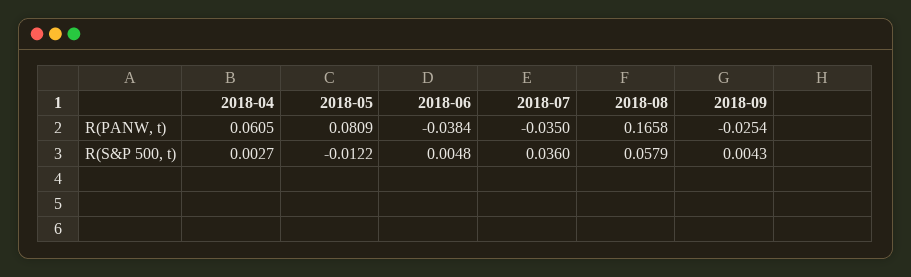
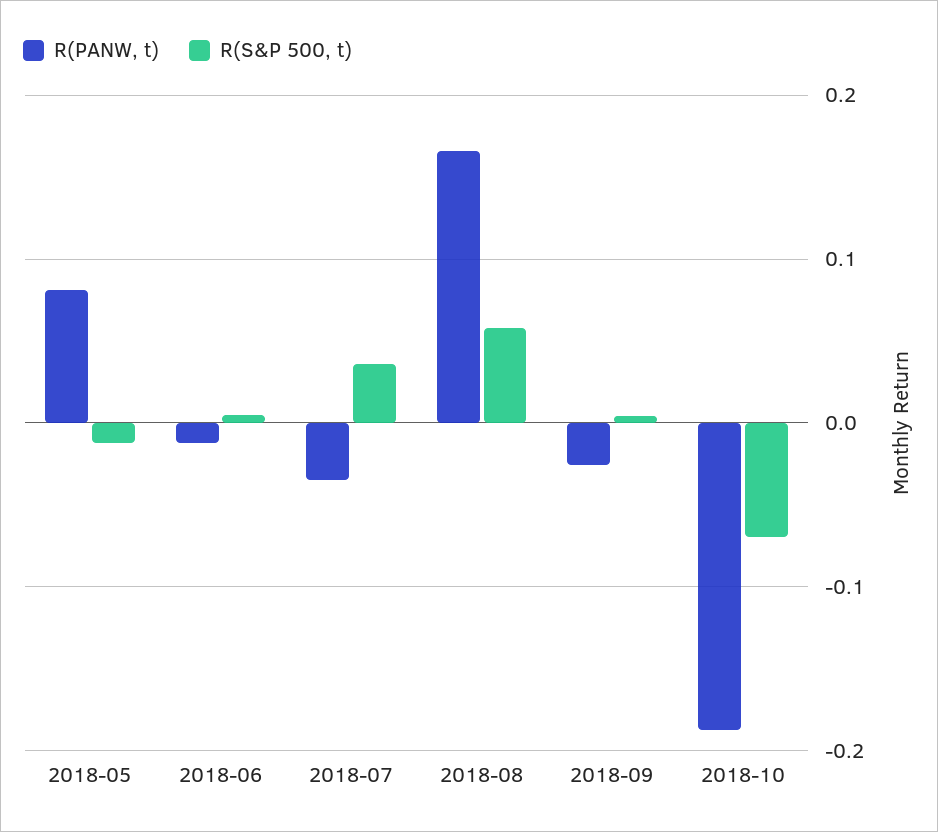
R(PANW, t), 2018-04: 0.0605 -> none
R(PANW, t), 2018-06: -0.0384 -> -0.01
R(S&P 500, t), 2018-04: 0.0027 -> none
R(PANW, t), 2018-10: none -> -0.19
R(S&P 500, t), 2018-10: none -> -0.07

